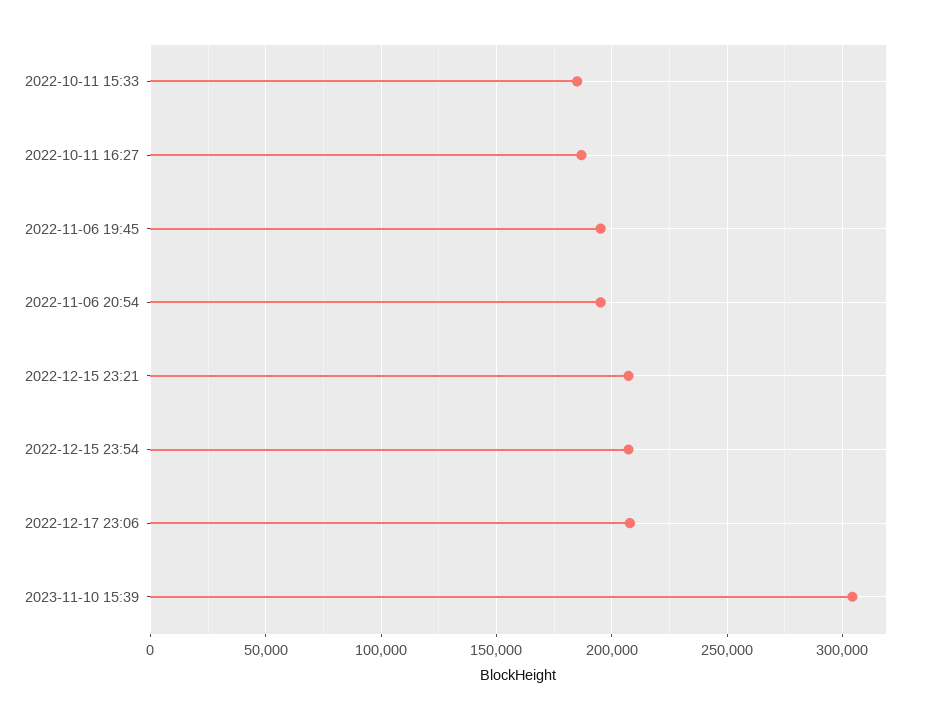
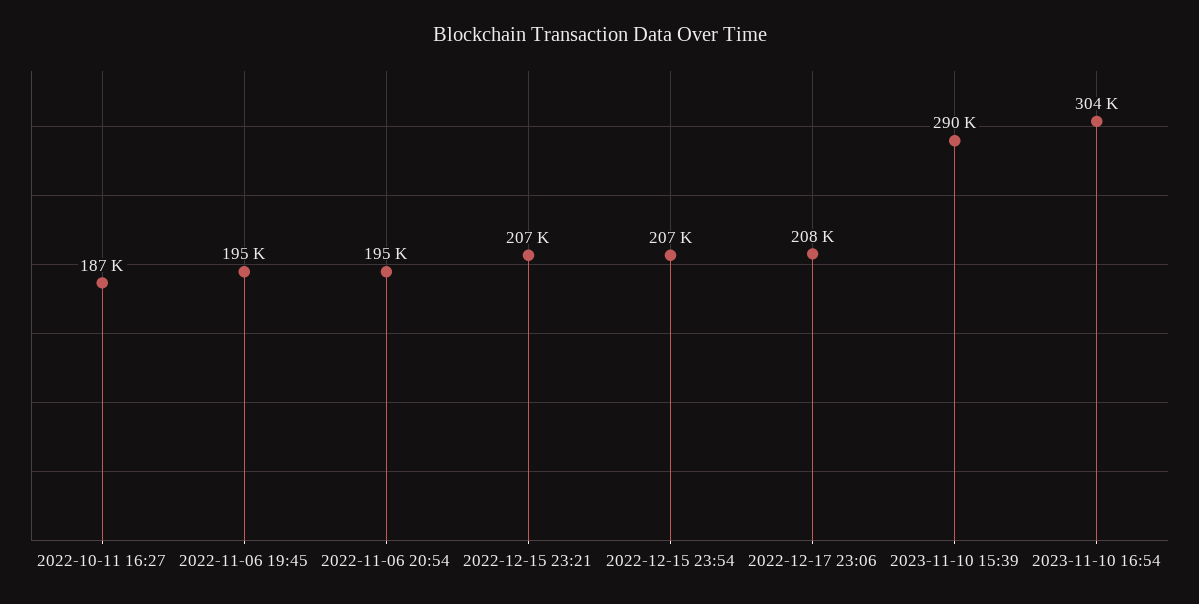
2022-10-11 15:33: 185000 -> none
2023-11-10 15:39: 305000 -> 290000
2023-11-10 16:54: none -> 304000

